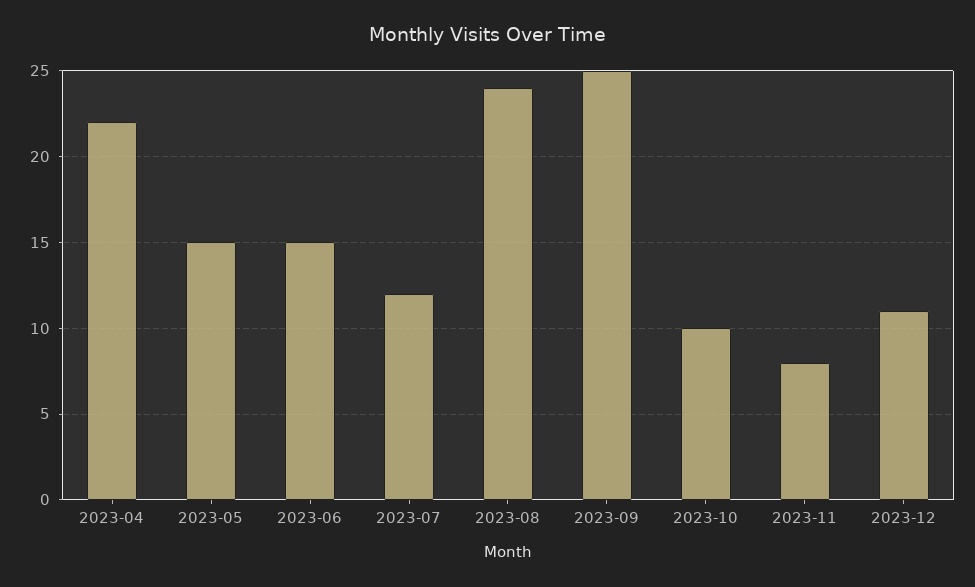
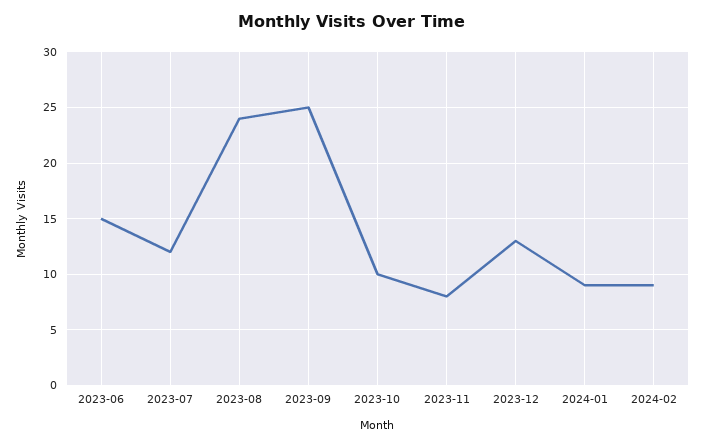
2023-04: 22 -> none
2023-05: 15 -> none
2023-12: 11 -> 13
2024-01: none -> 9
2024-02: none -> 9

